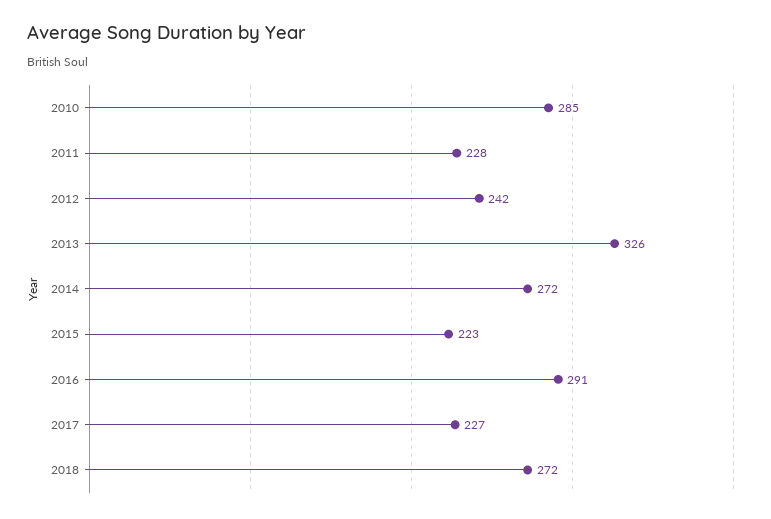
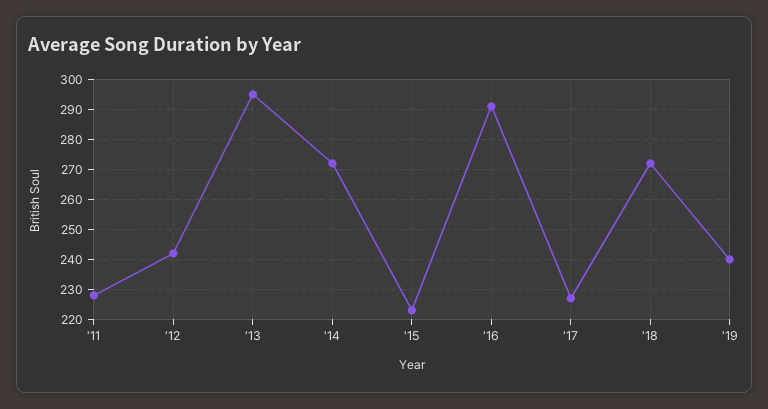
2010: 285 -> none
2013: 326 -> 295
'19: none -> 240

